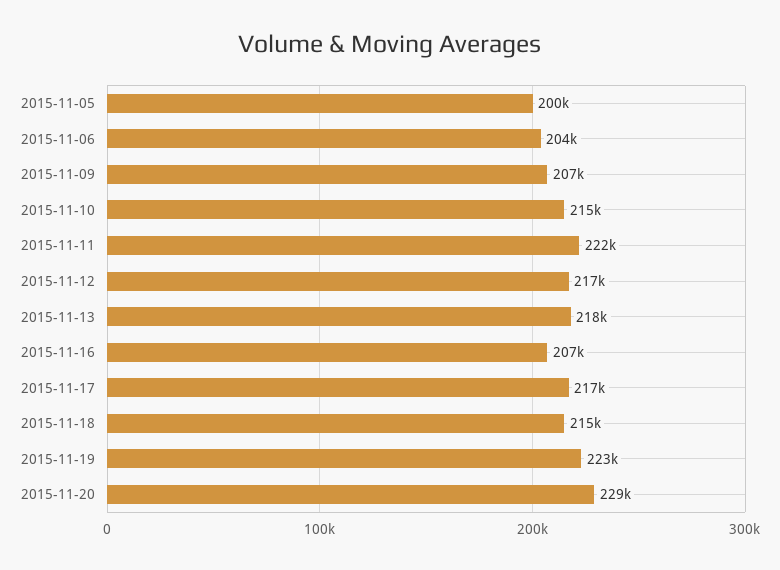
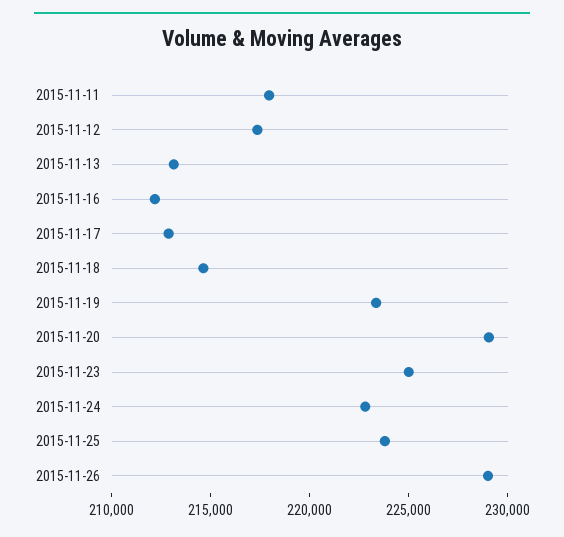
2015-11-05: 200000 -> none
2015-11-06: 204000 -> none
2015-11-09: 207000 -> none
2015-11-10: 215000 -> none
2015-11-11: 222000 -> 218000
2015-11-13: 218000 -> 213000
2015-11-16: 207000 -> 212000
2015-11-17: 217000 -> 213000
2015-11-23: none -> 225000
2015-11-24: none -> 223000
2015-11-25: none -> 224000
2015-11-26: none -> 229000

